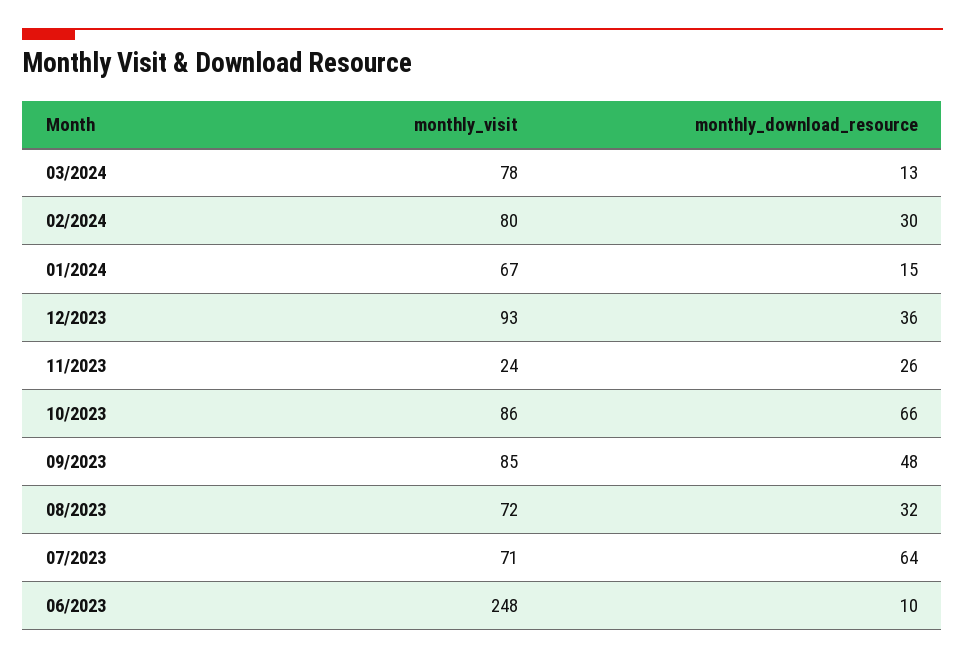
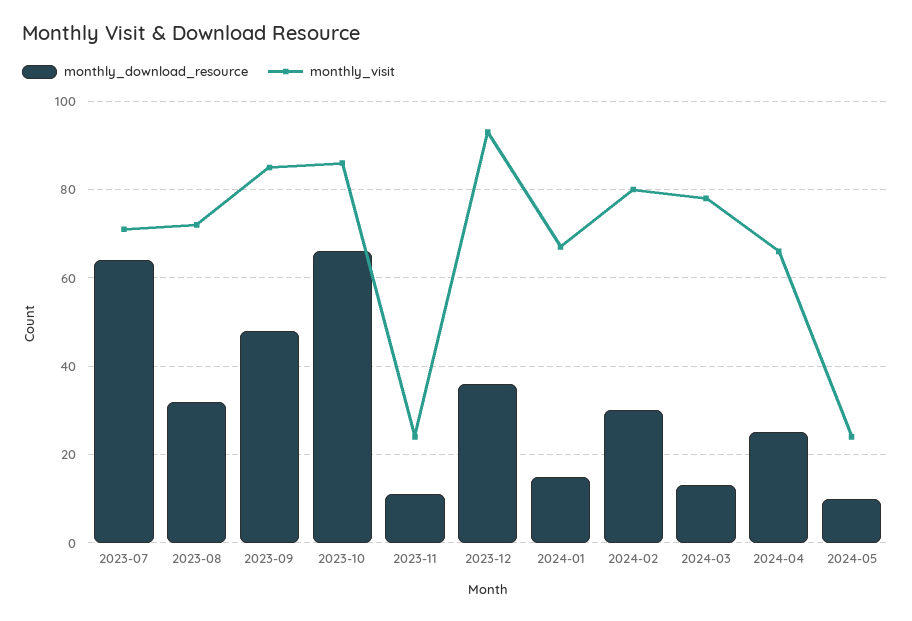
monthly_download_resource, 11/2023: 26 -> 10
monthly_visit, 06/2023: 248 -> none
monthly_download_resource, 06/2023: 10 -> none
monthly_download_resource, 2024-04: none -> 25
monthly_visit, 2024-04: none -> 65
monthly_download_resource, 2024-05: none -> 10
monthly_visit, 2024-05: none -> 25

